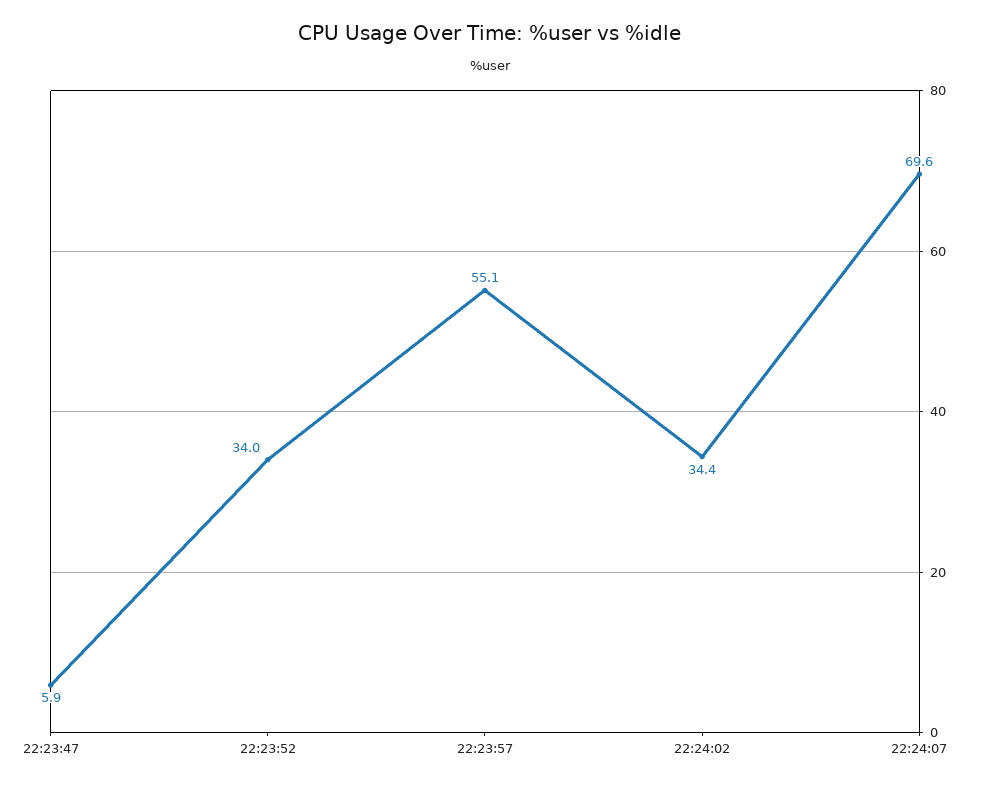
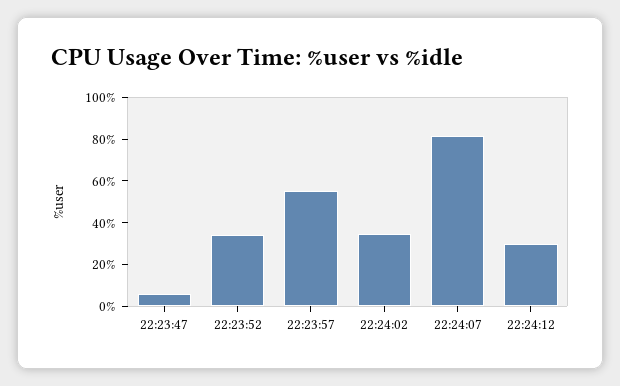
22:24:07: 69.6 -> 80
22:24:12: none -> 30

